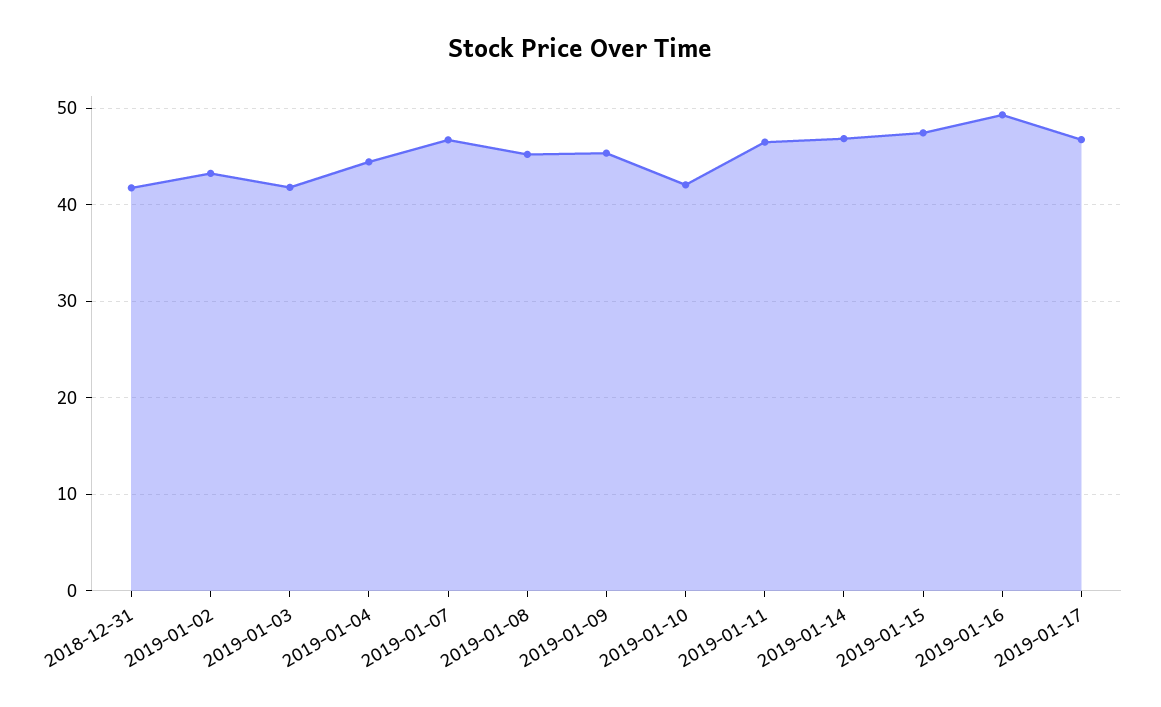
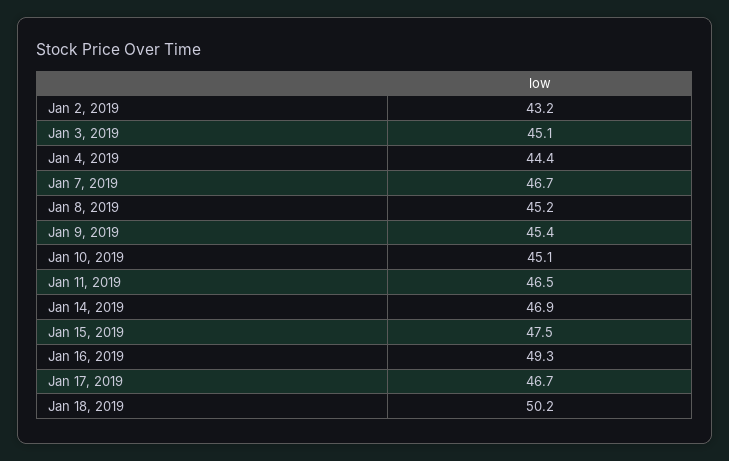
2018-12-31: 42 -> none
2019-01-03: 42 -> 45.1
2019-01-10: 42 -> 45.1
Jan 18, 2019: none -> 50.2

